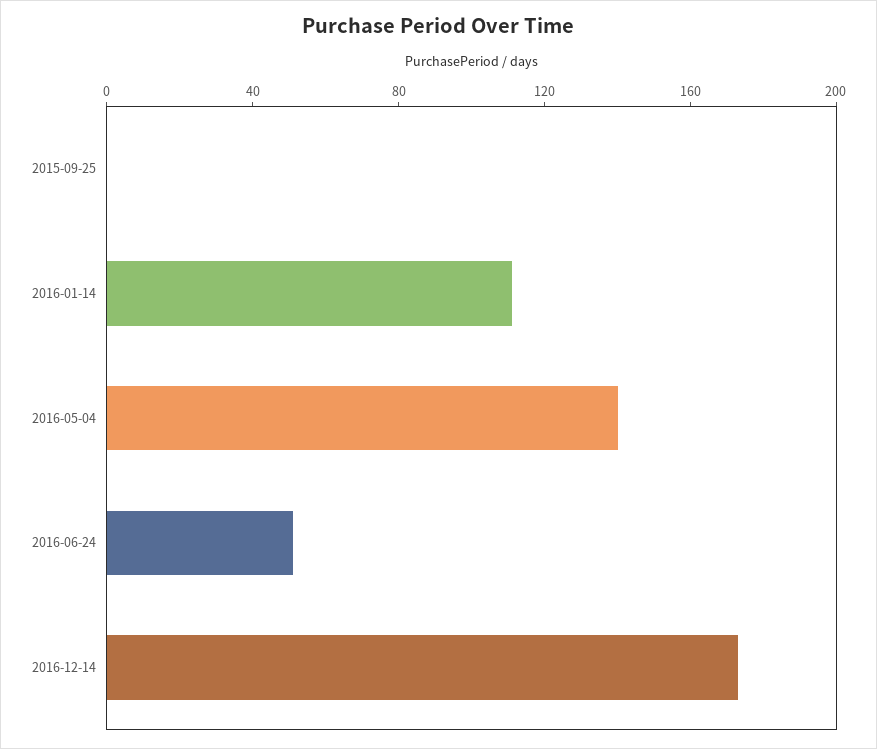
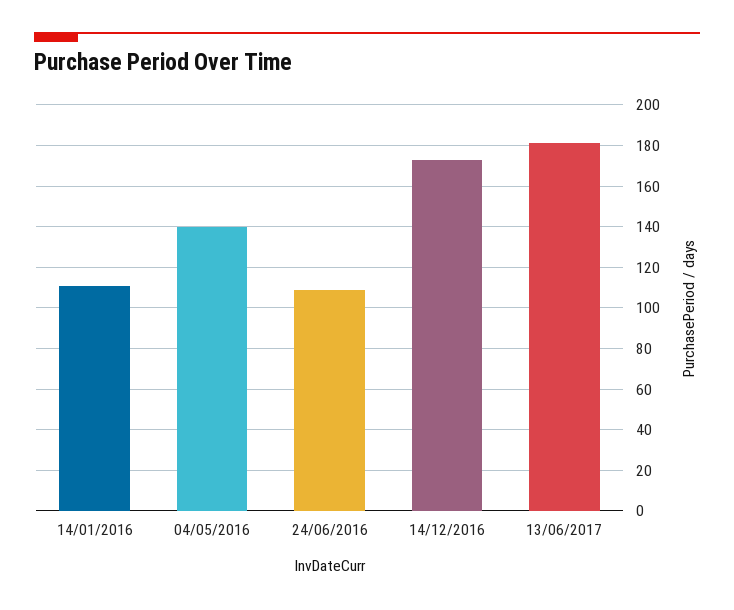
2015-09-25: 0 -> none
2016-06-24: 50 -> 110
13/06/2017: none -> 180

